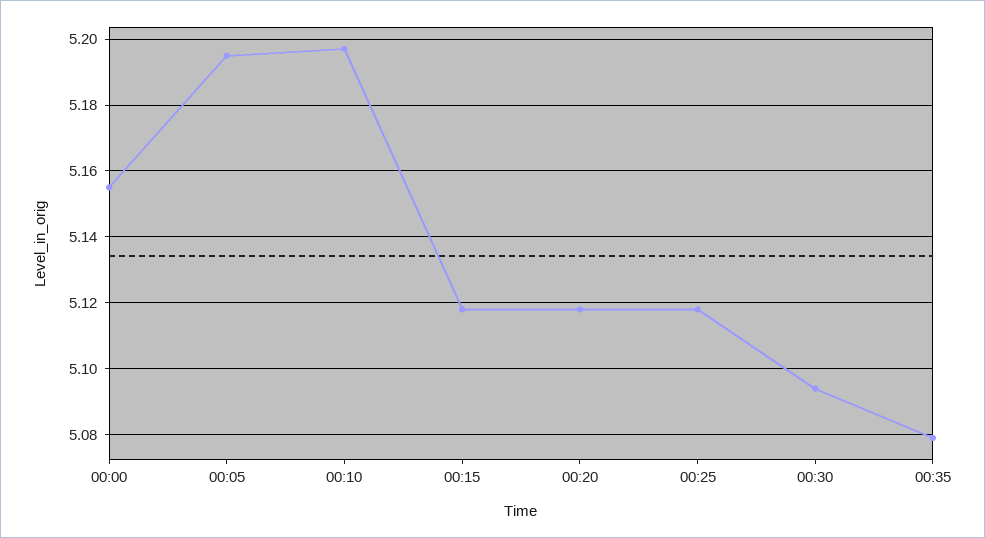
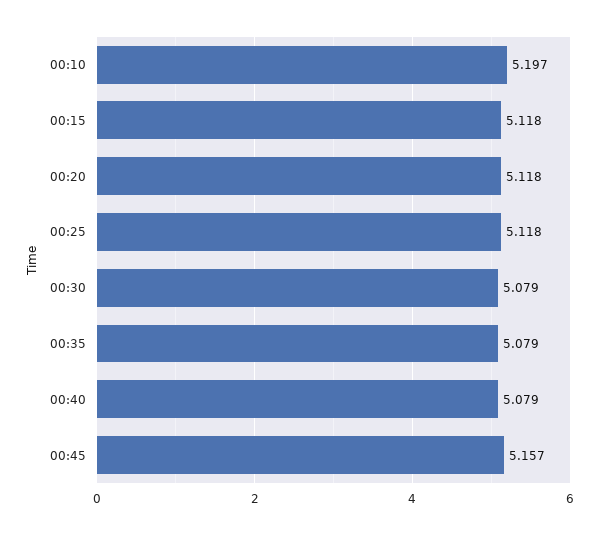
00:00: 5.155 -> none
00:05: 5.195 -> none
00:30: 5.095 -> 5.079
00:40: none -> 5.079
00:45: none -> 5.157

